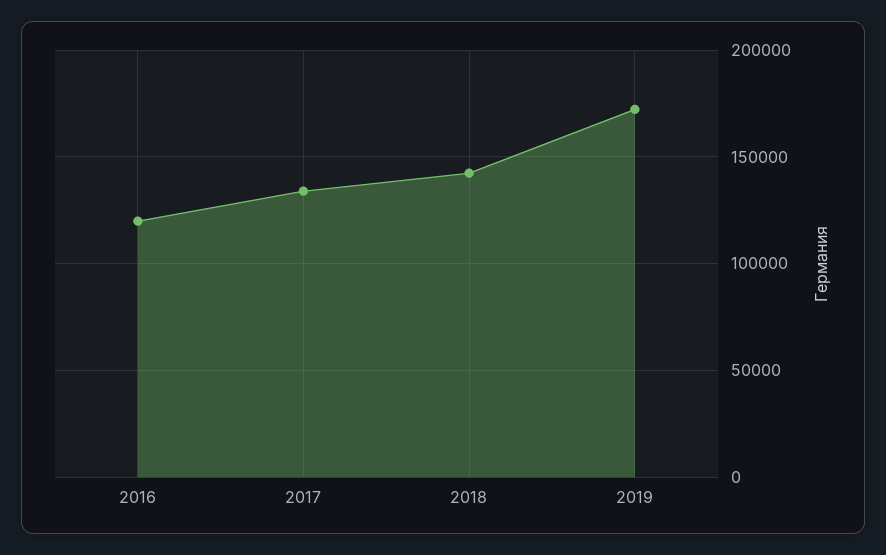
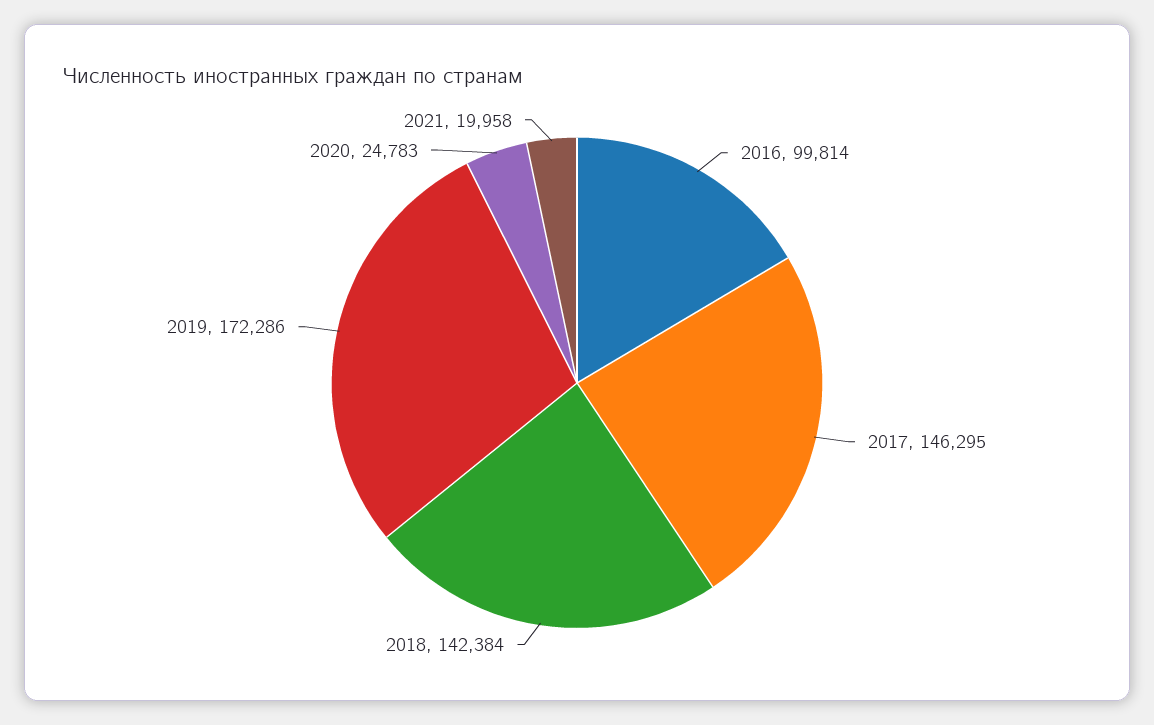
2016: 120000 -> 99814
2017: 135000 -> 146295
2020: none -> 24783
2021: none -> 19958

